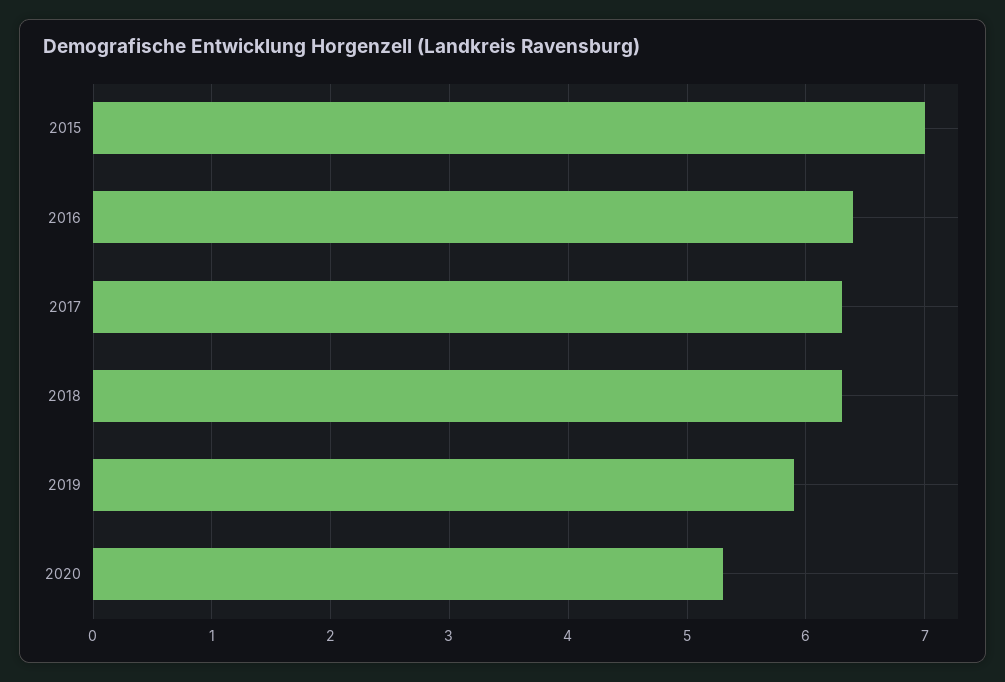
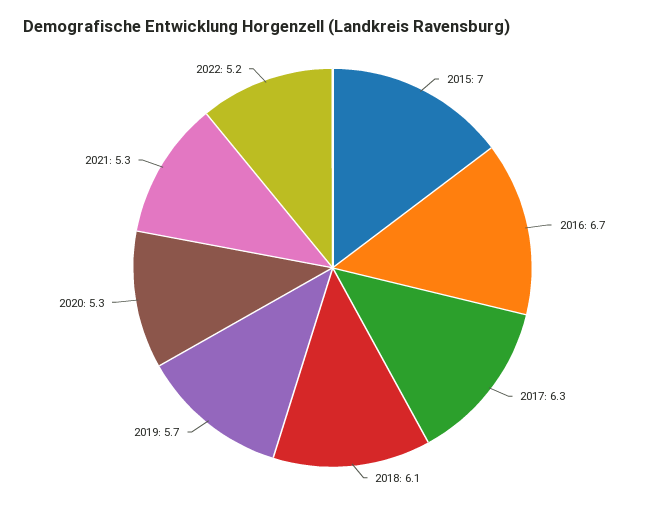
2016: 6.4 -> 6.7
2018: 6.3 -> 6.1
2019: 5.9 -> 5.7
2021: none -> 5.3
2022: none -> 5.2

